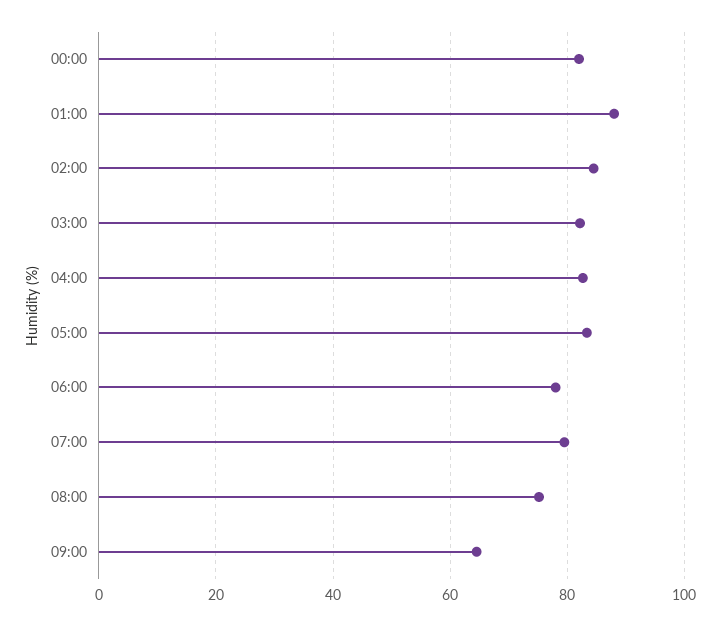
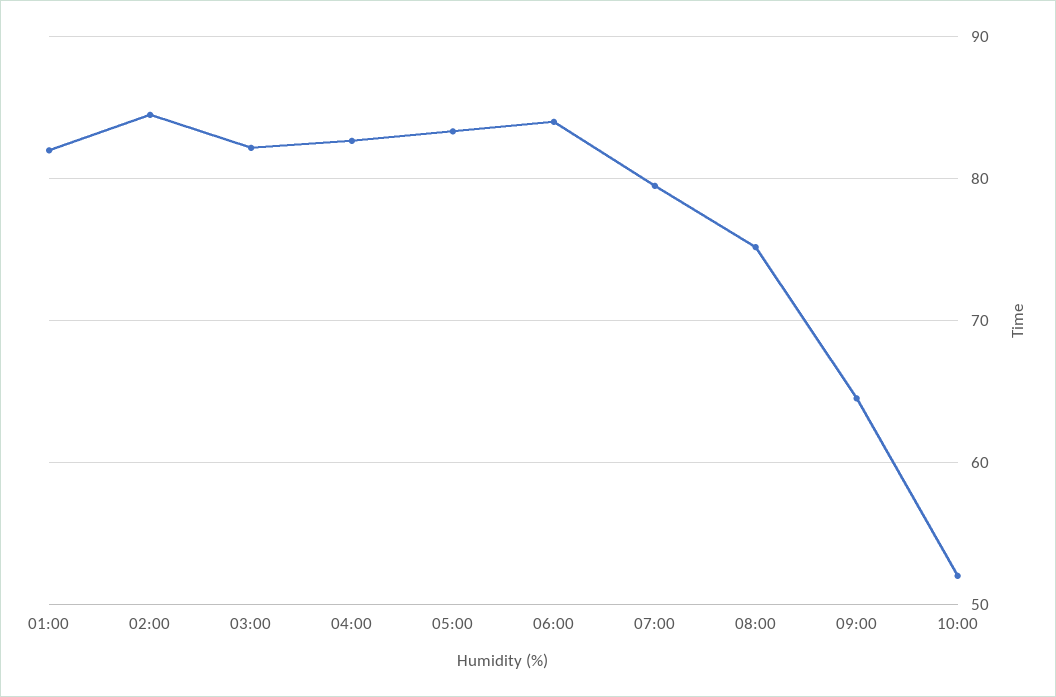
00:00: 82 -> none
01:00: 88 -> 82
06:00: 78 -> 84
10:00: none -> 52

